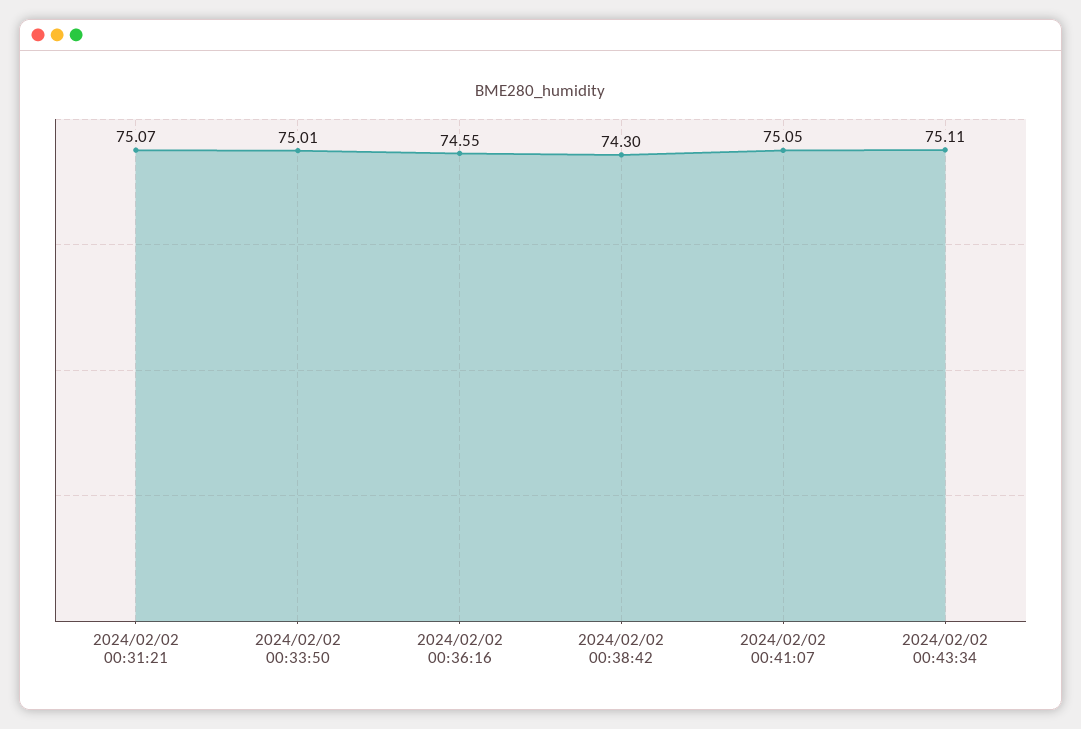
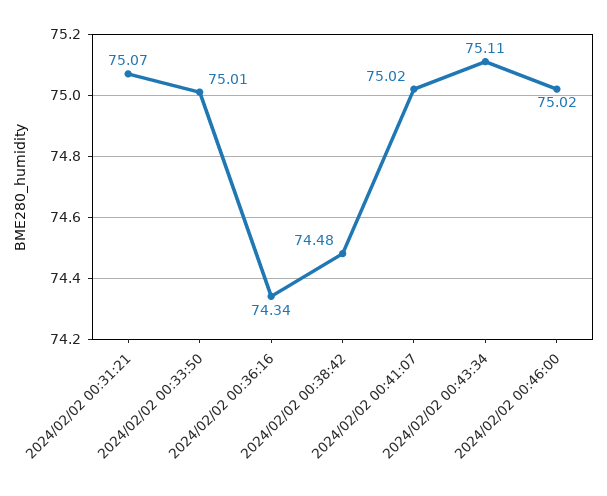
2024/02/02 00:36:16: 74.55 -> 74.34
2024/02/02 00:38:42: 74.3 -> 74.48
2024/02/02 00:41:07: 75.05 -> 75.02
2024/02/02 00:46:00: none -> 75.02

